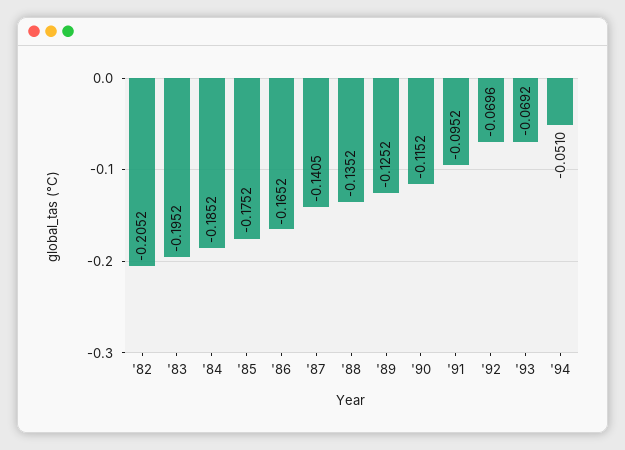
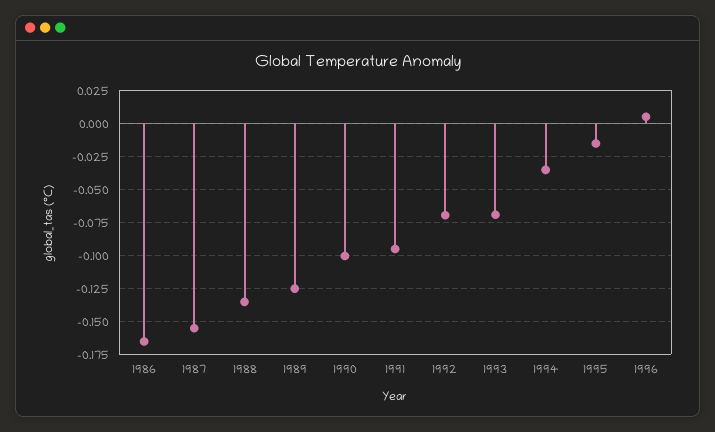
'82: -0.2052 -> none
'83: -0.1952 -> none
'84: -0.1852 -> none
'85: -0.1752 -> none
'87: -0.1405 -> -0.155
'90: -0.1152 -> -0.1
'94: -0.051 -> -0.035
1995: none -> -0.015
1996: none -> 0.005

